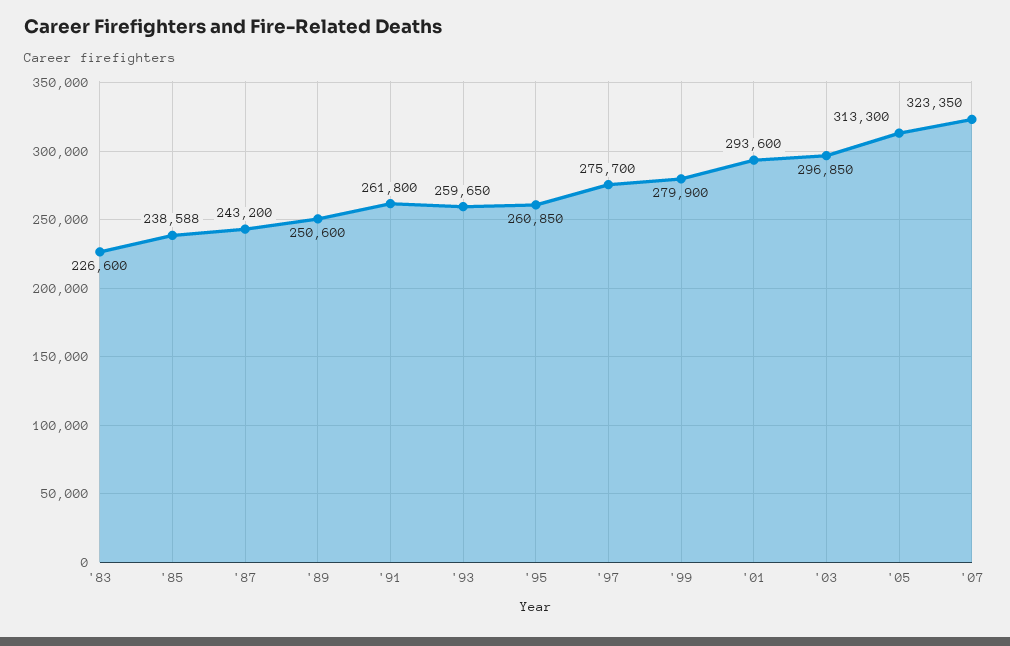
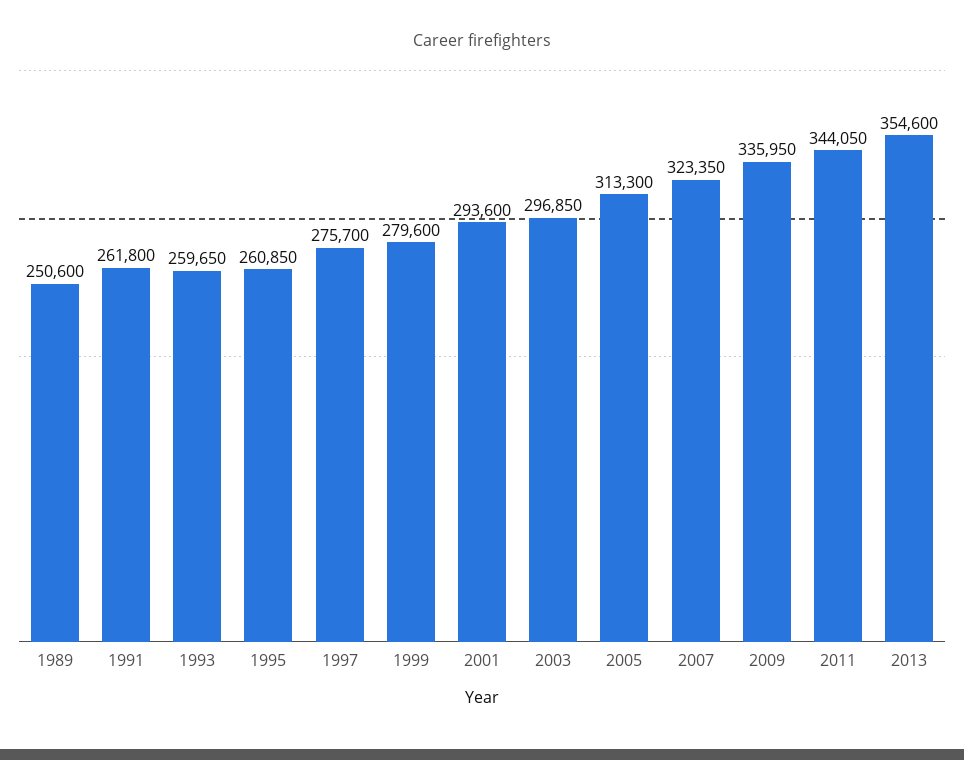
'83: 226600 -> none
'85: 238588 -> none
'87: 243200 -> none
'99: 279900 -> 279600
2009: none -> 335950
2011: none -> 344050
2013: none -> 354600

